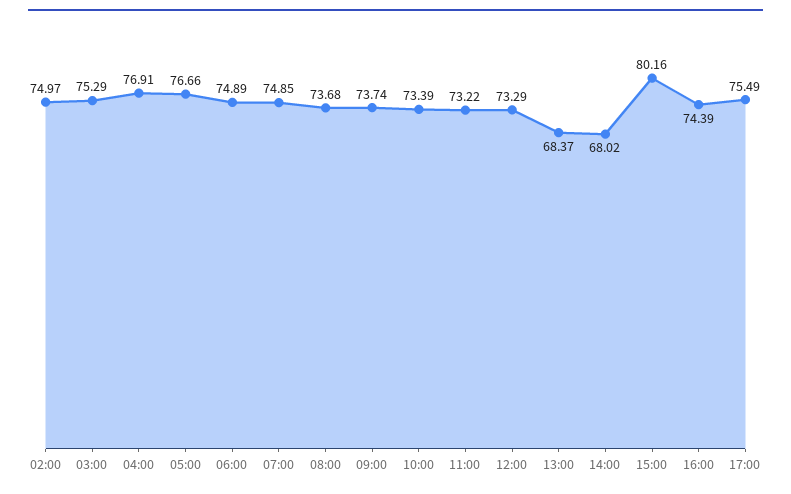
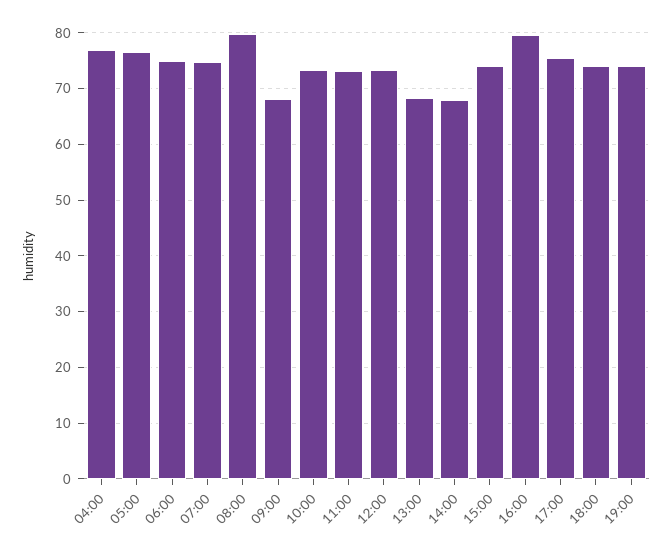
02:00: 74.97 -> none
03:00: 75.29 -> none
08:00: 73.68 -> 80
09:00: 73.74 -> 68
15:00: 80.16 -> 74
16:00: 74.39 -> 80
18:00: none -> 74
19:00: none -> 74

